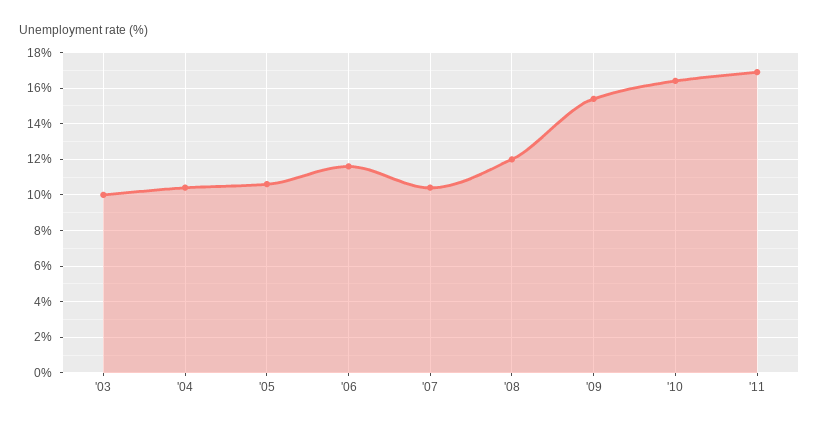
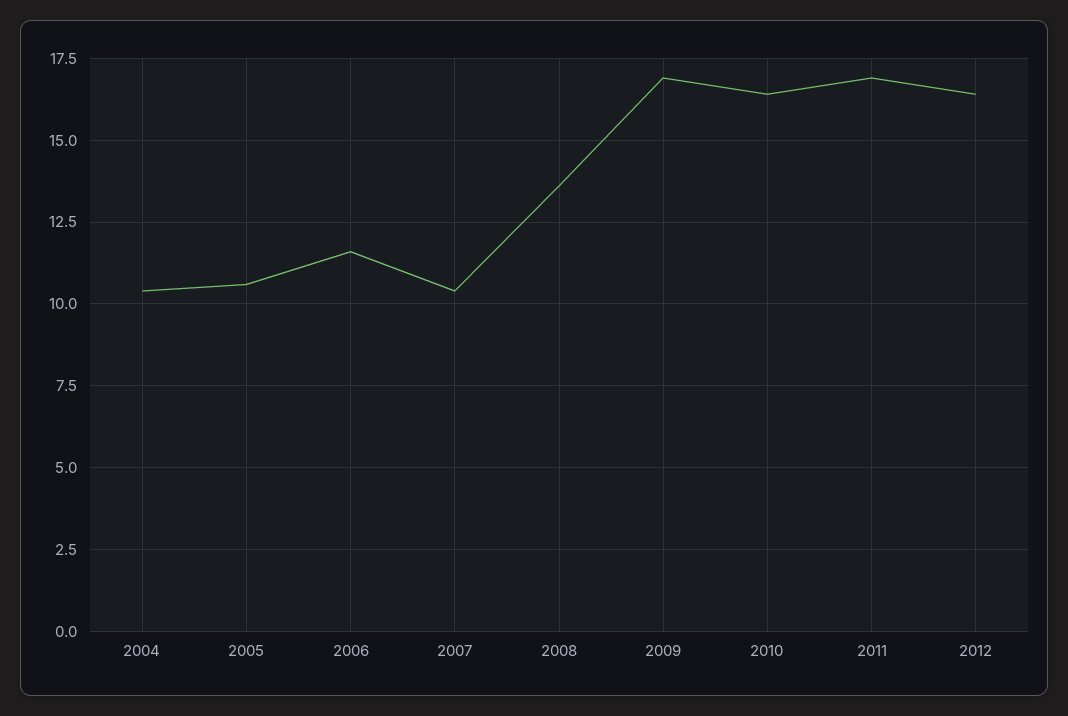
'03: 10 -> none
'08: 12 -> 13.5
'09: 15.5 -> 17
2012: none -> 16.5

